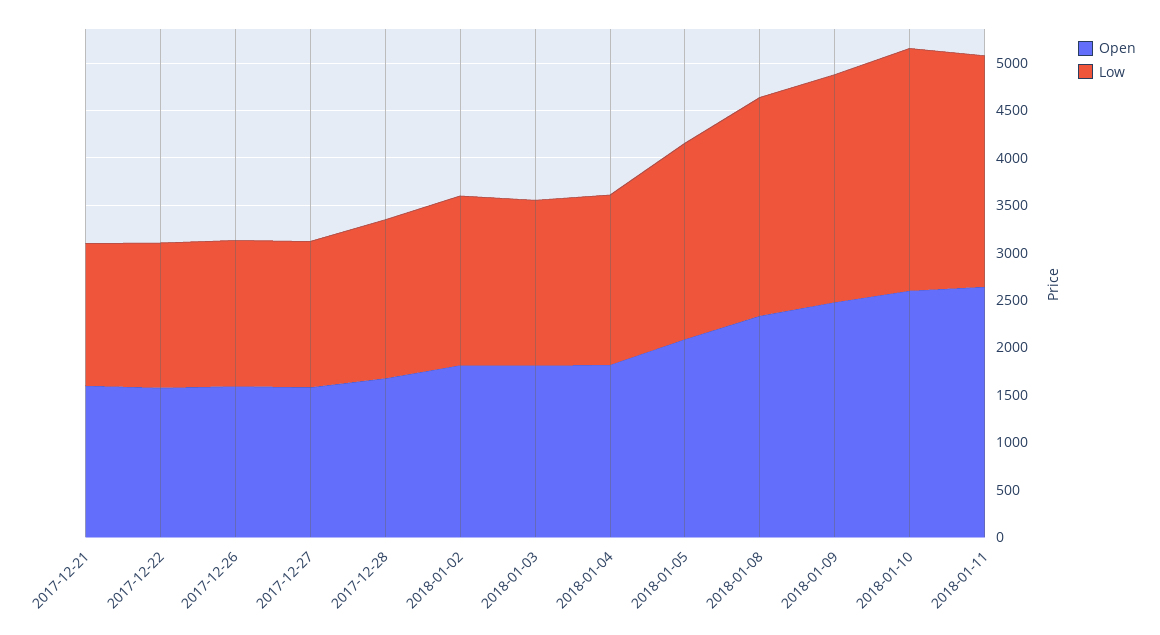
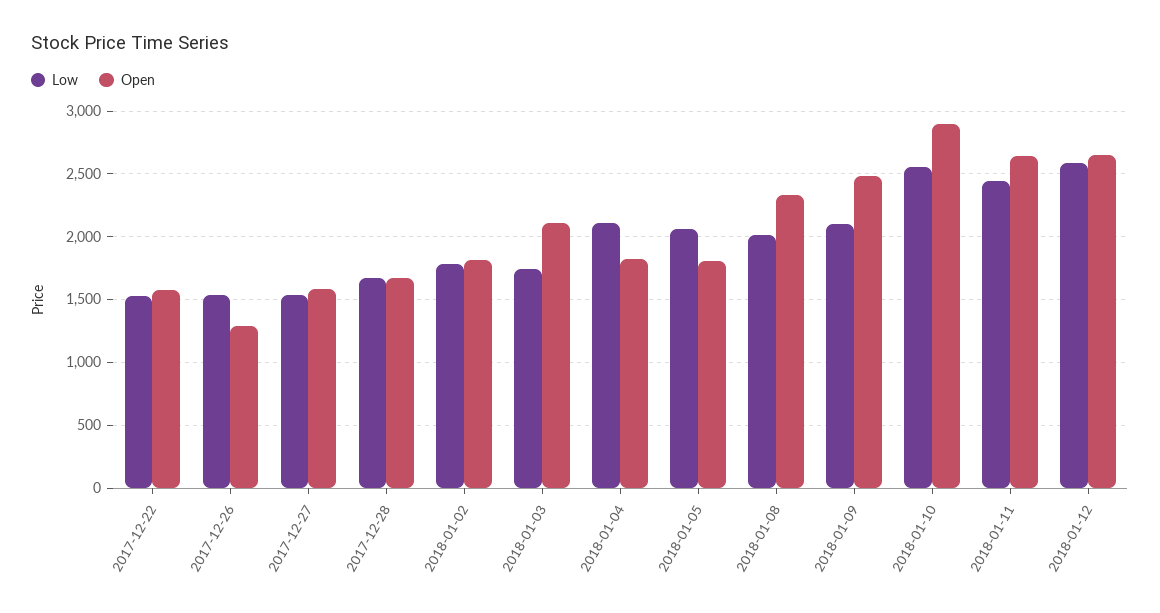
Open, 2017-12-21: 1600 -> none
Low, 2017-12-21: 1500 -> none
Open, 2017-12-26: 1600 -> 1300
Open, 2018-01-03: 1800 -> 2100
Low, 2018-01-04: 1800 -> 2100
Open, 2018-01-05: 2100 -> 1800
Low, 2018-01-08: 2300 -> 2000
Low, 2018-01-09: 2400 -> 2100
Open, 2018-01-10: 2600 -> 2900
Low, 2018-01-12: none -> 2600
Open, 2018-01-12: none -> 2650

